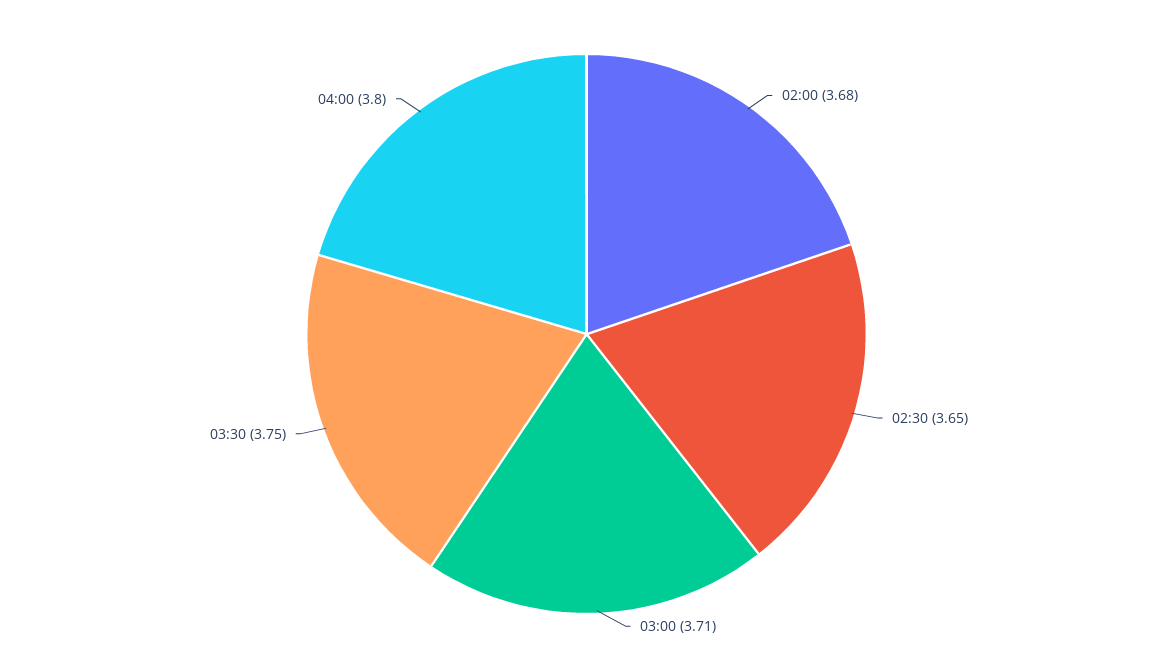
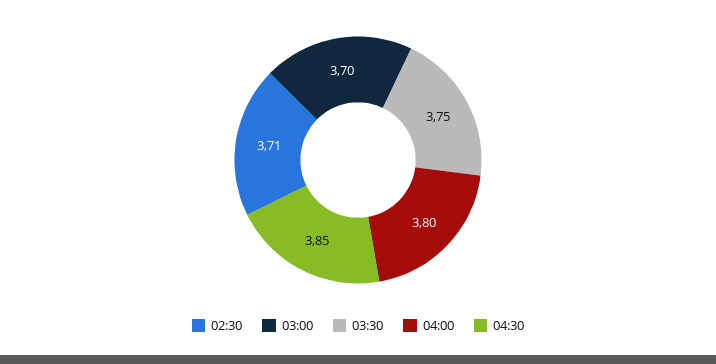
02:00: 3.68 -> none
02:30: 3.65 -> 3.71
03:00: 3.71 -> 3.7
04:30: none -> 3.85

